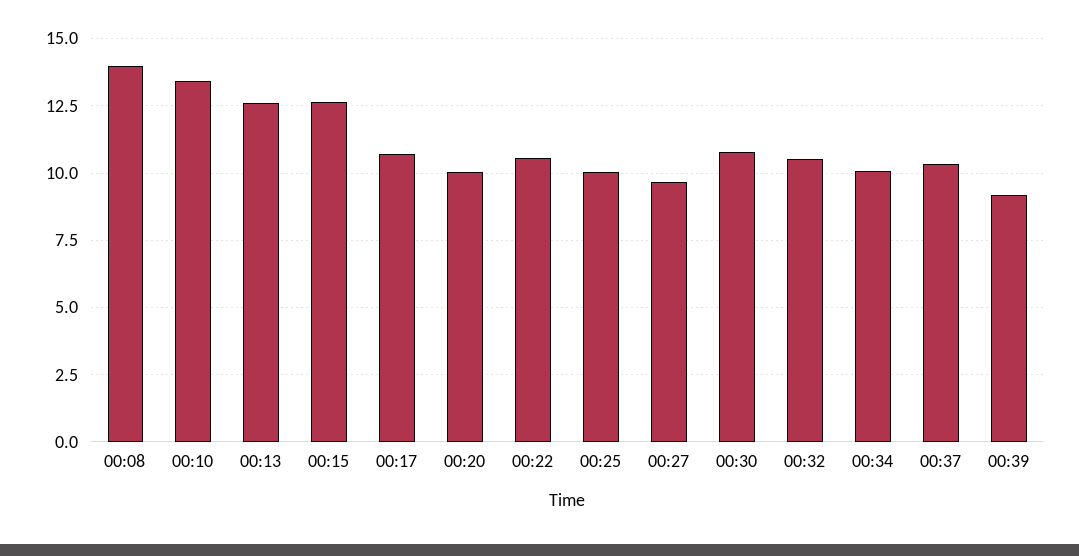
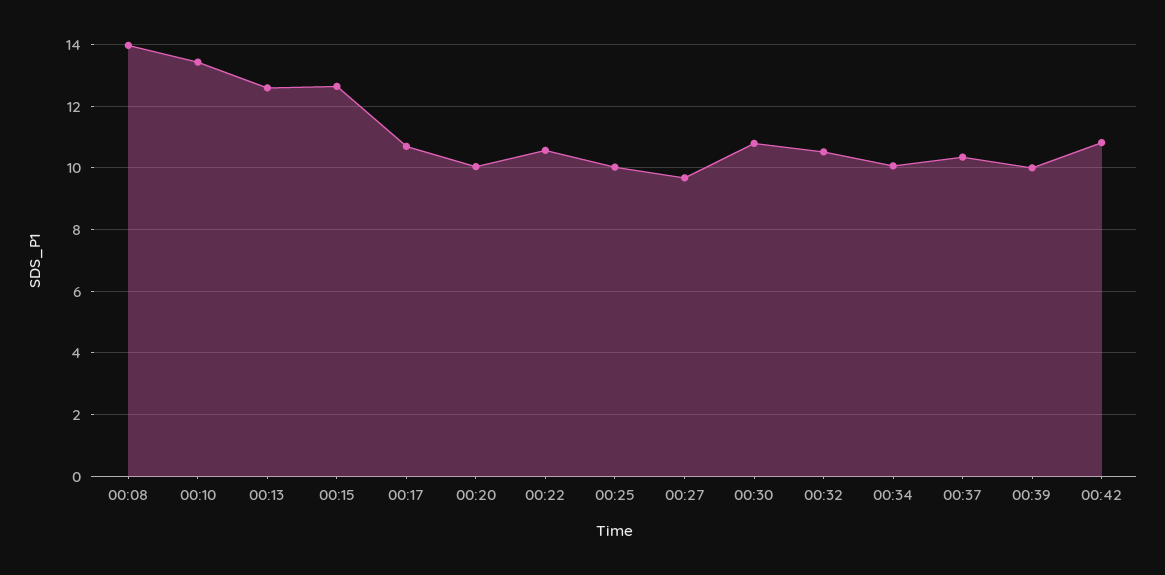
00:39: 9.25 -> 10
00:42: none -> 10.8

